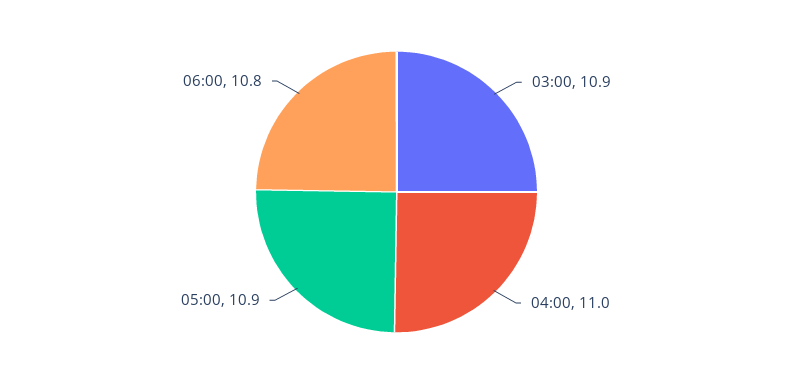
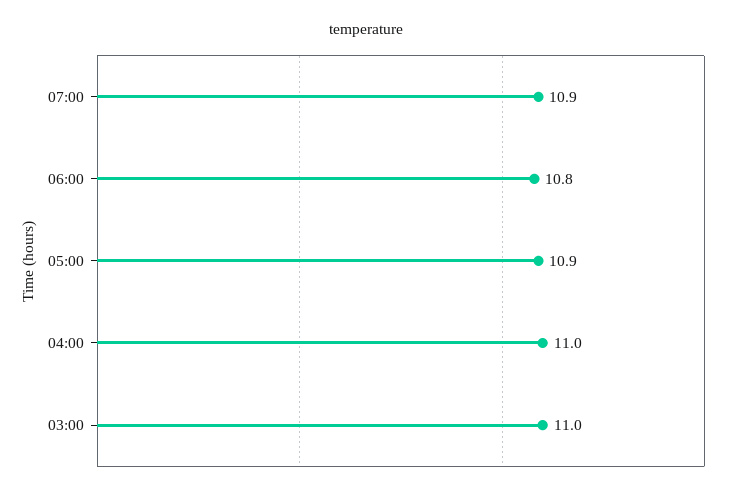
03:00: 10.9 -> 11
07:00: none -> 10.9

